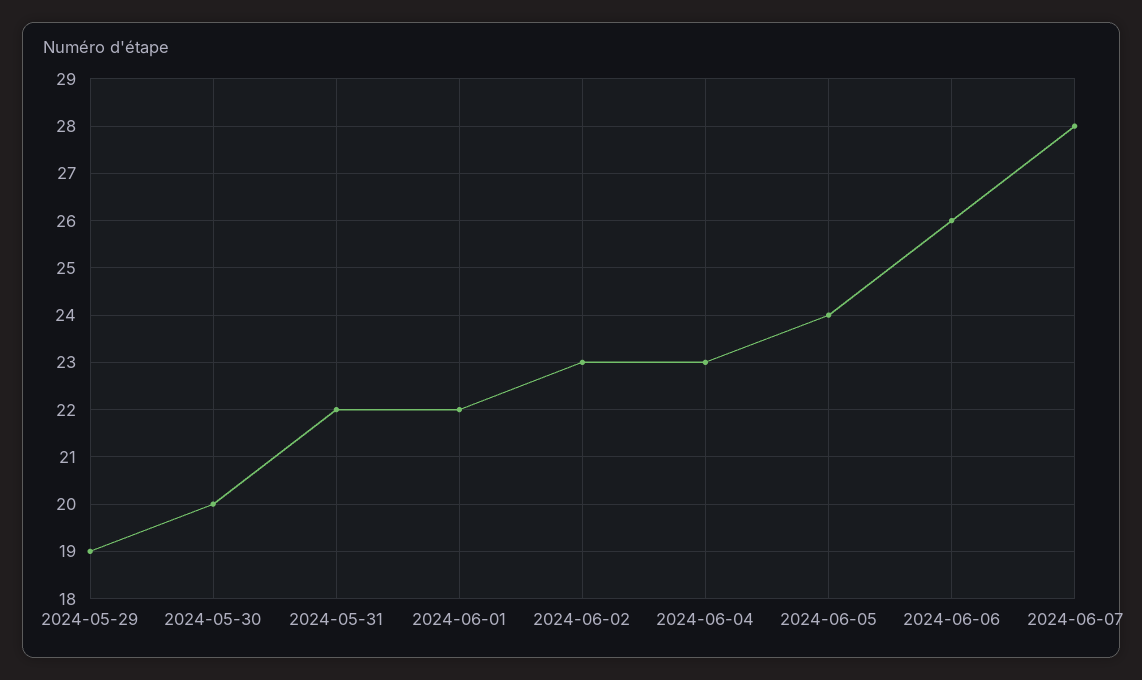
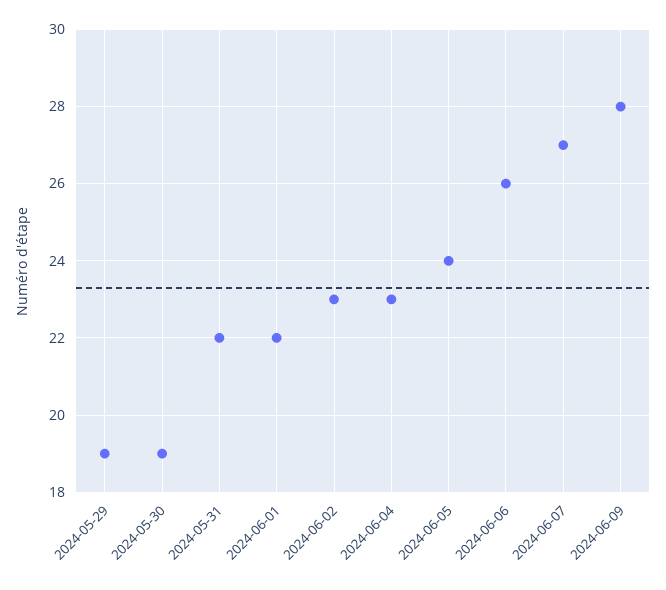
2024-05-30: 20 -> 19
2024-06-07: 28 -> 27
2024-06-09: none -> 28

